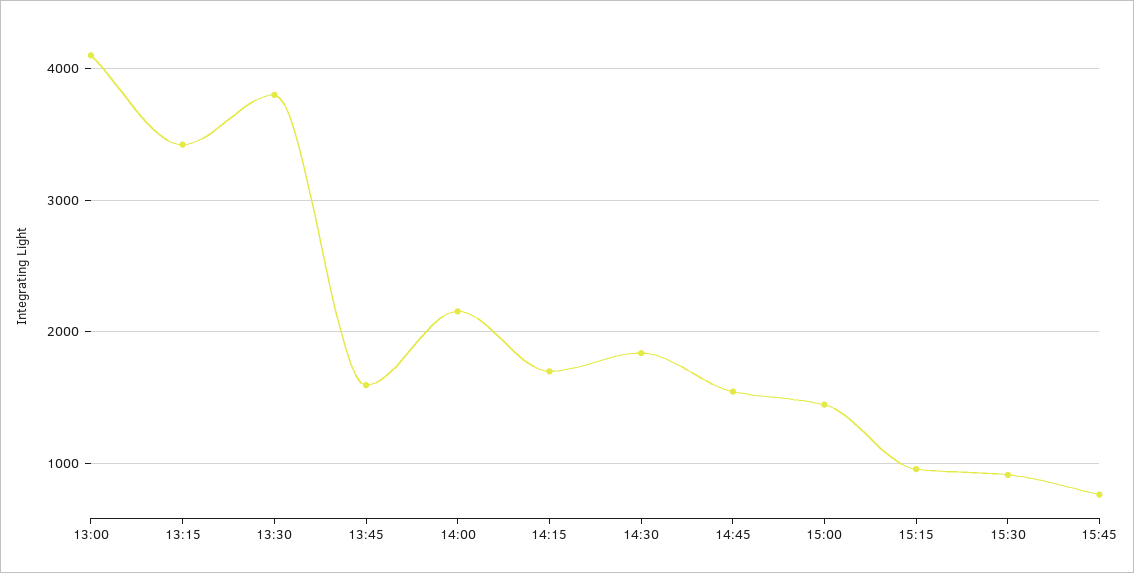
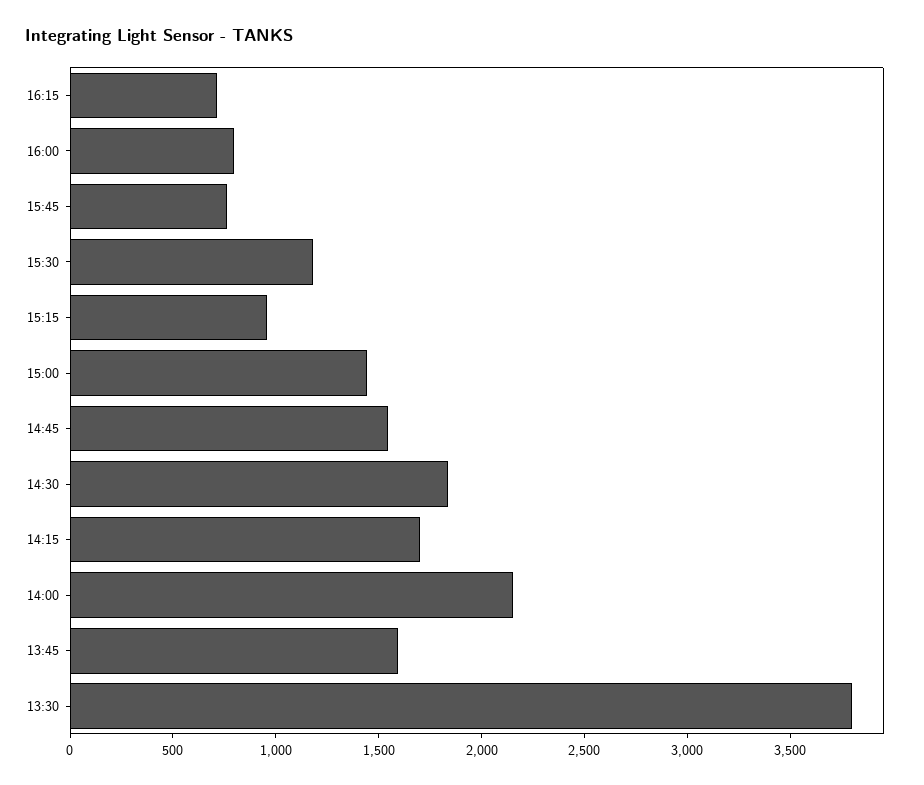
13:00: 4100 -> none
13:15: 3400 -> none
15:30: 900 -> 1200
16:15: none -> 700
16:00: none -> 800

